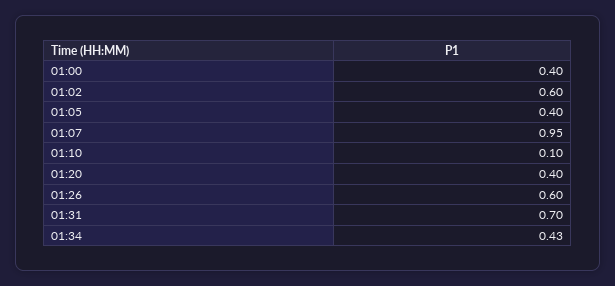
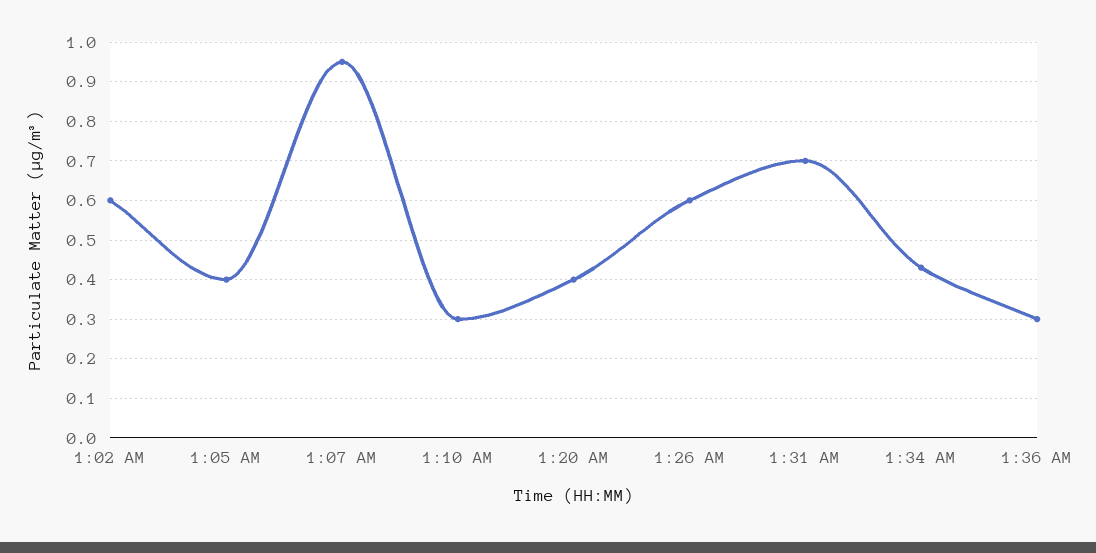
01:00: 0.4 -> none
01:10: 0.1 -> 0.3
1:36 AM: none -> 0.3

